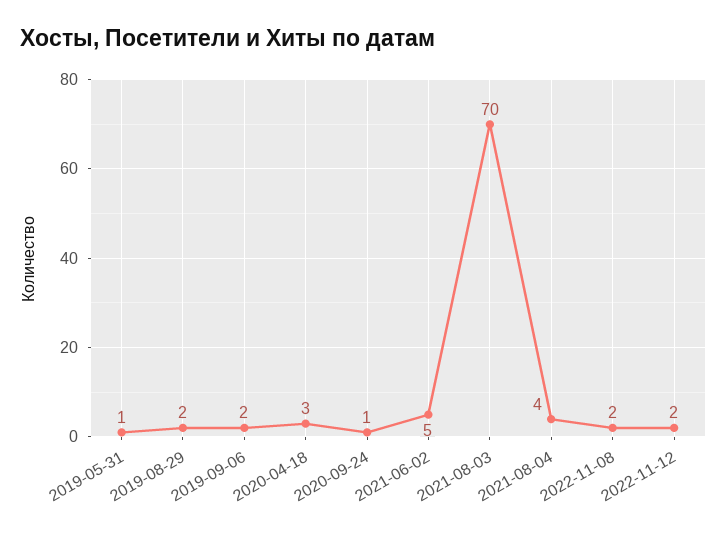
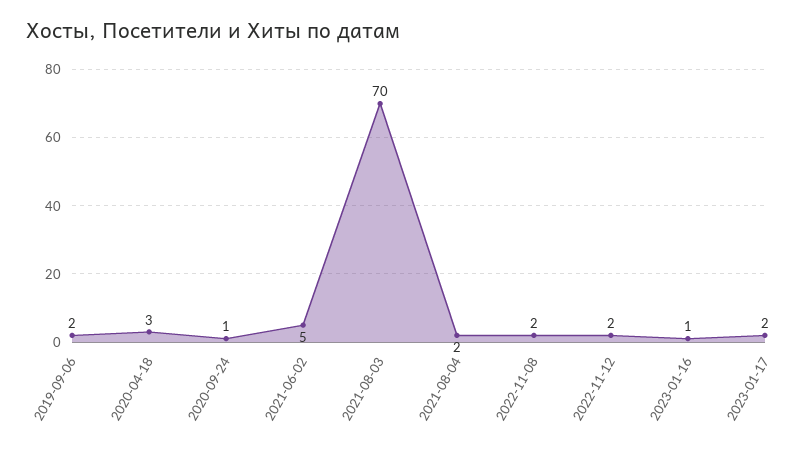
2019-05-31: 1 -> none
2019-08-29: 2 -> none
2021-08-04: 4 -> 2
2023-01-16: none -> 1
2023-01-17: none -> 2

